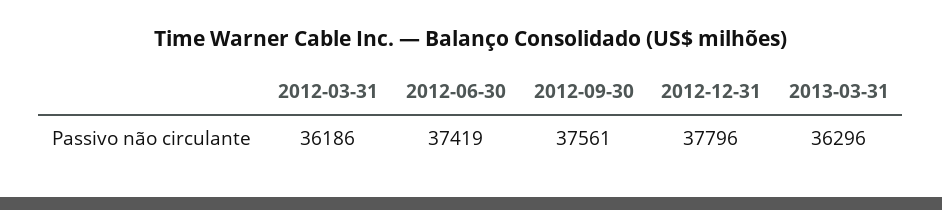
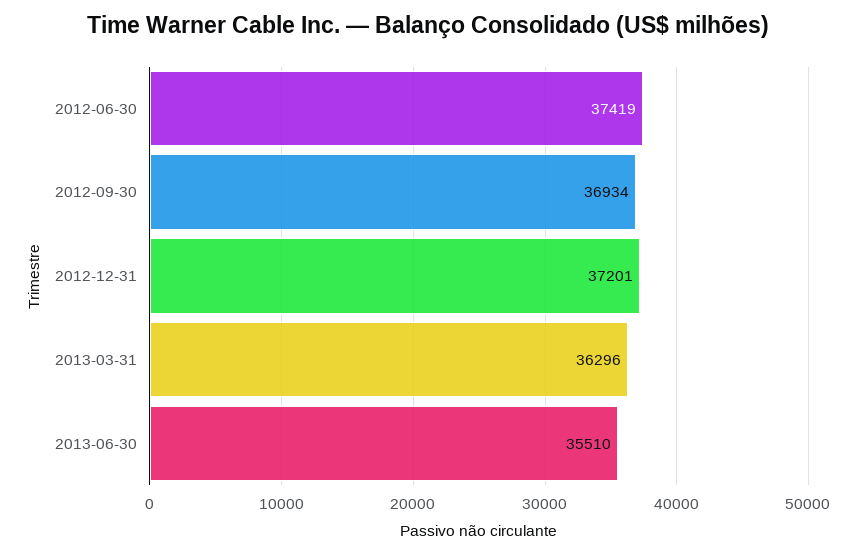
2012-03-31: 36186 -> none
2012-09-30: 37561 -> 36934
2012-12-31: 37796 -> 37201
2013-06-30: none -> 35510

